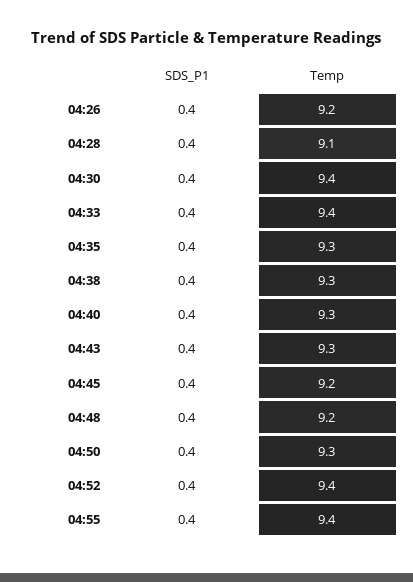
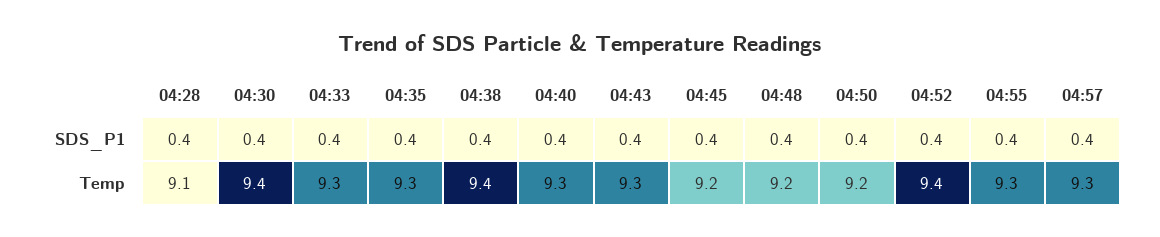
SDS_P1, 04:26: 0.4 -> none
Temp, 04:26: 9.2 -> none
Temp, 04:33: 9.4 -> 9.3
Temp, 04:38: 9.3 -> 9.4
Temp, 04:50: 9.3 -> 9.2
Temp, 04:55: 9.4 -> 9.3
SDS_P1, 04:57: none -> 0.4
Temp, 04:57: none -> 9.3

